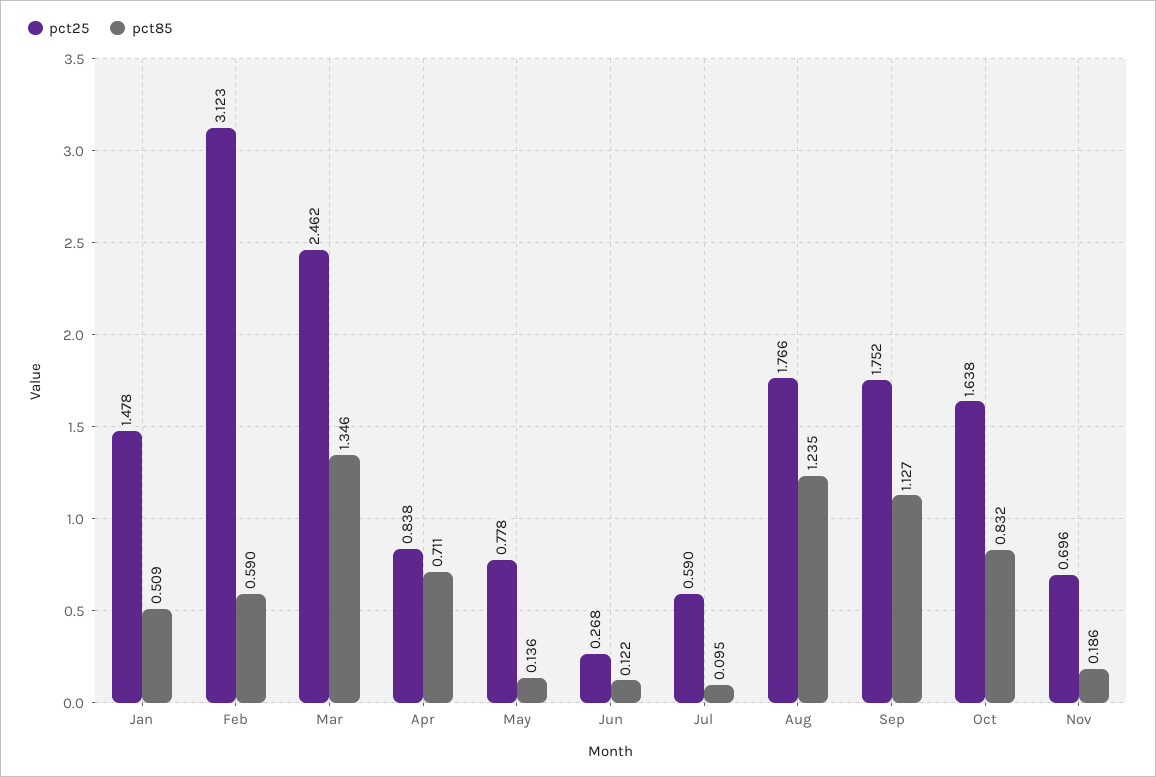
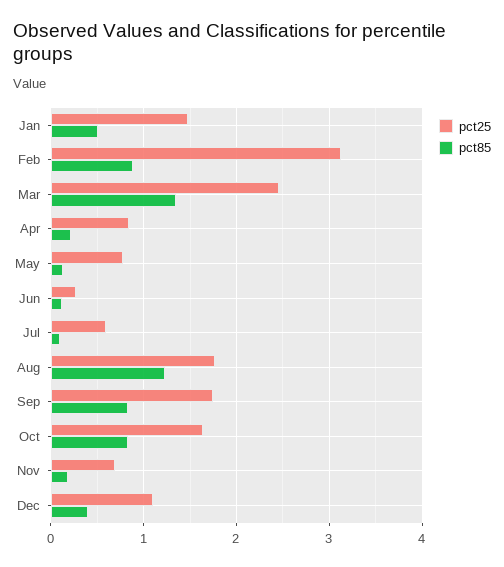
pct85, Feb: 0.59 -> 0.9
pct85, Apr: 0.711 -> 0.2
pct85, Sep: 1.127 -> 0.8
pct25, Dec: none -> 1.1
pct85, Dec: none -> 0.4

